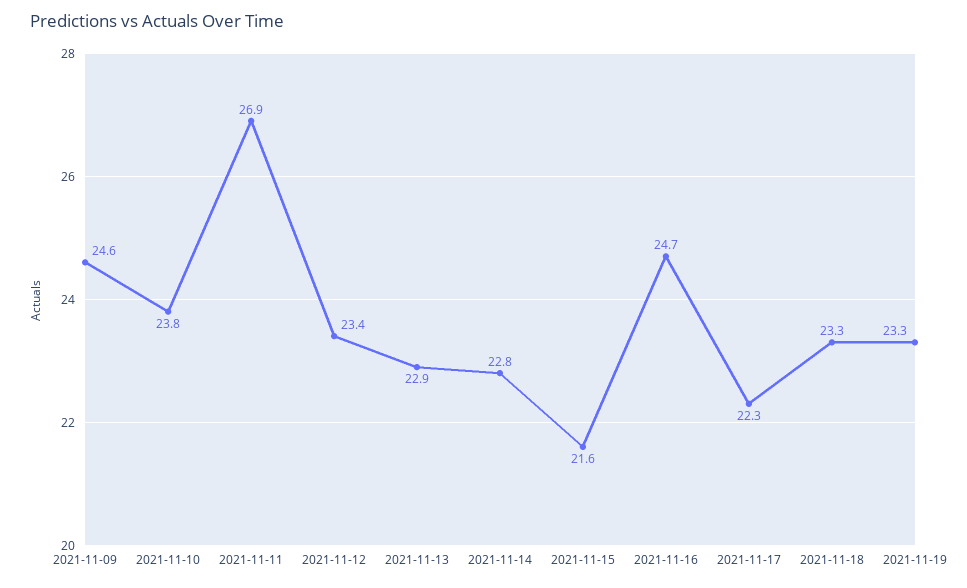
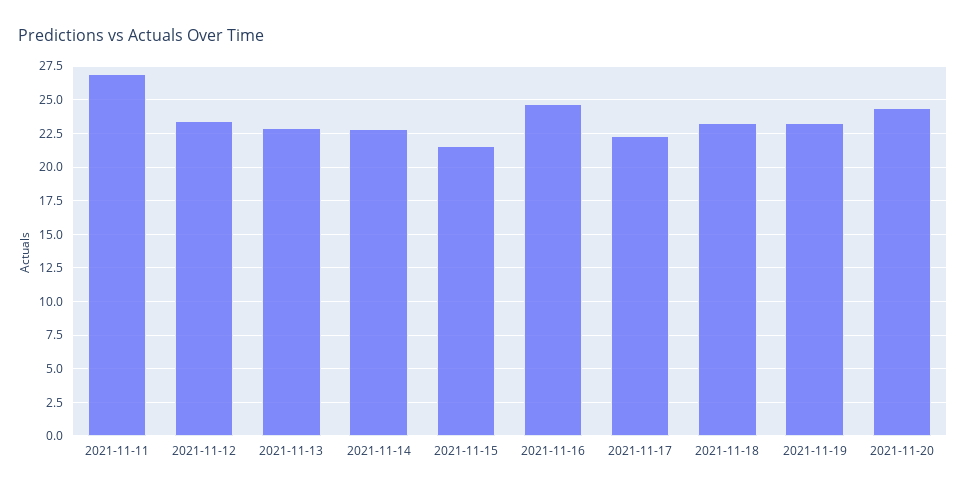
2021-11-09: 24.6 -> none
2021-11-10: 23.8 -> none
2021-11-20: none -> 24.5

